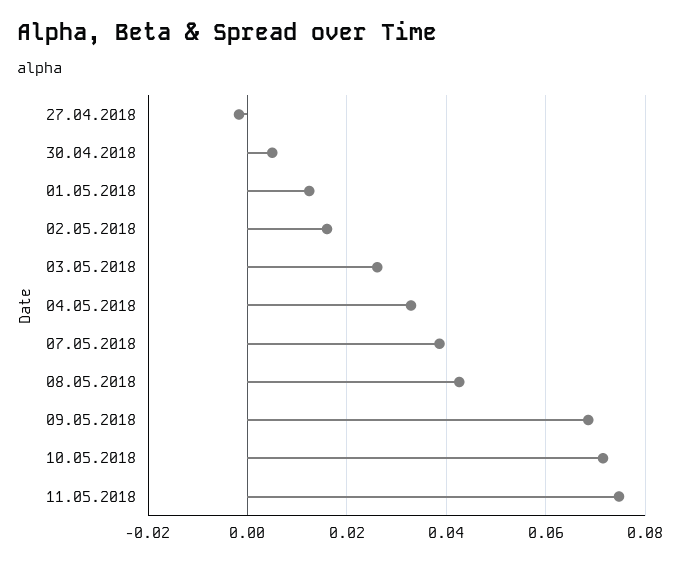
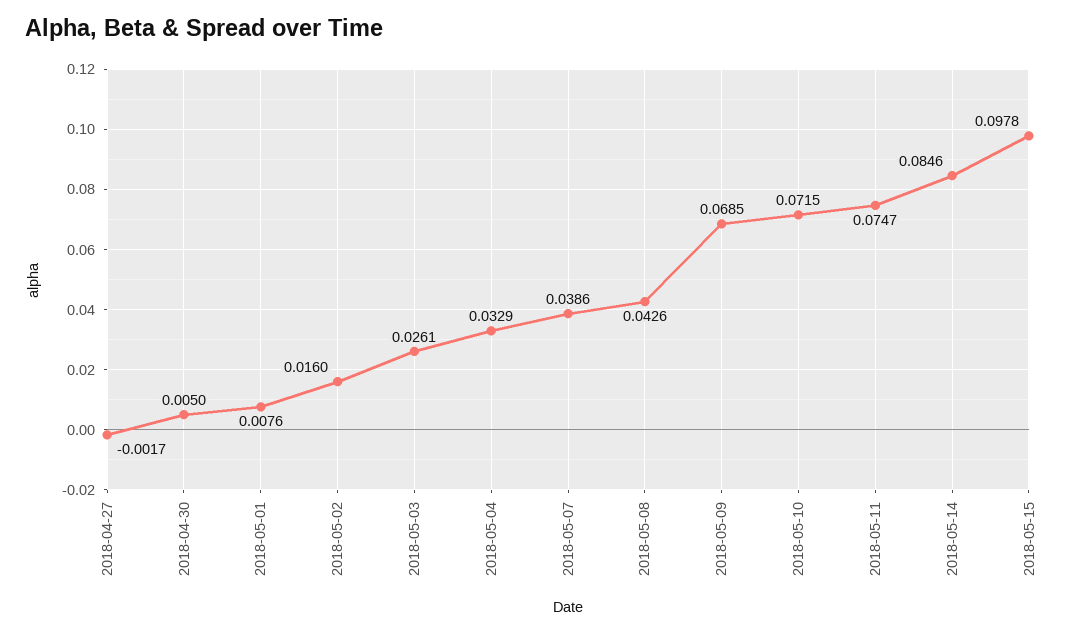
01.05.2018: 0.012 -> 0.0076
2018-05-14: none -> 0.0846
2018-05-15: none -> 0.0978

